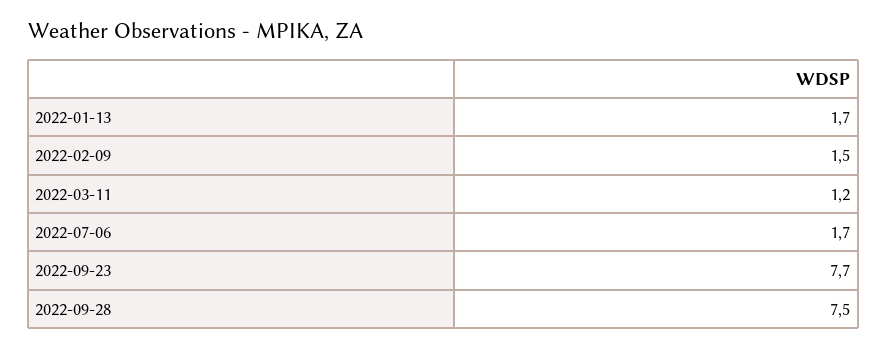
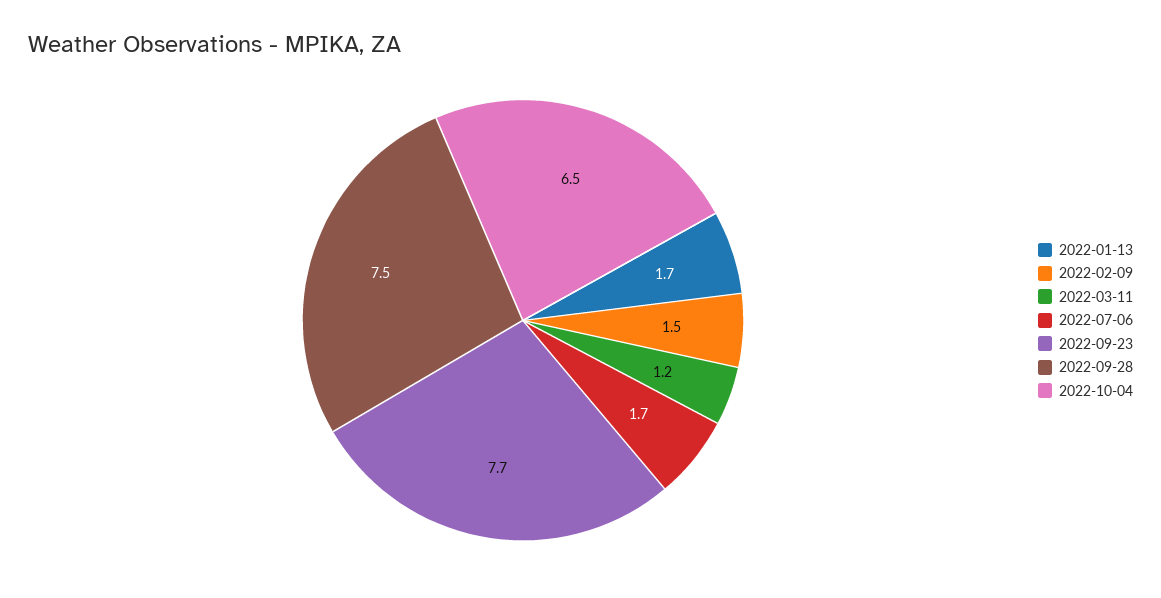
2022-10-04: none -> 6.5

